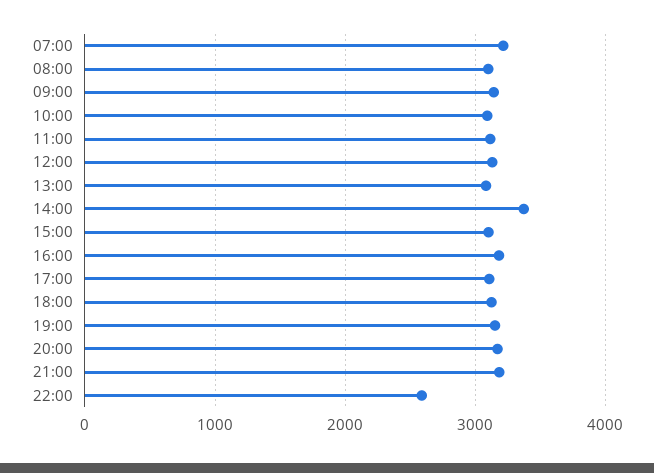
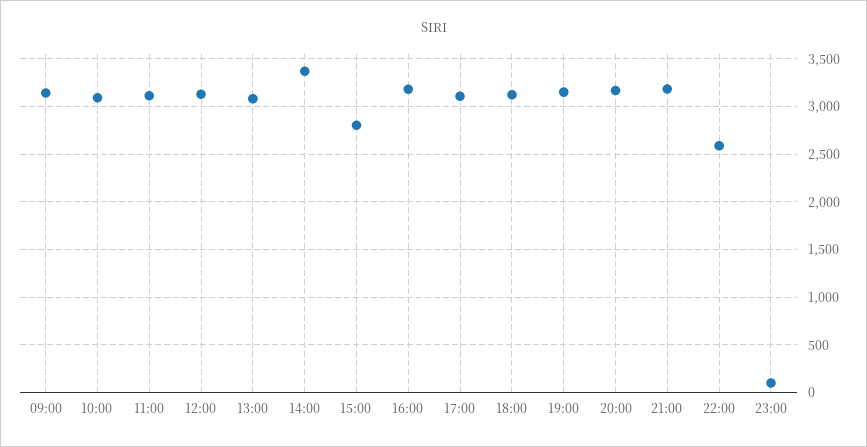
07:00: 3200 -> none
08:00: 3100 -> none
15:00: 3100 -> 2800
23:00: none -> 100

